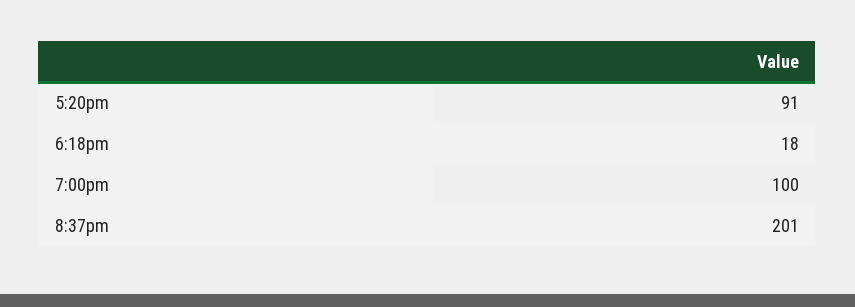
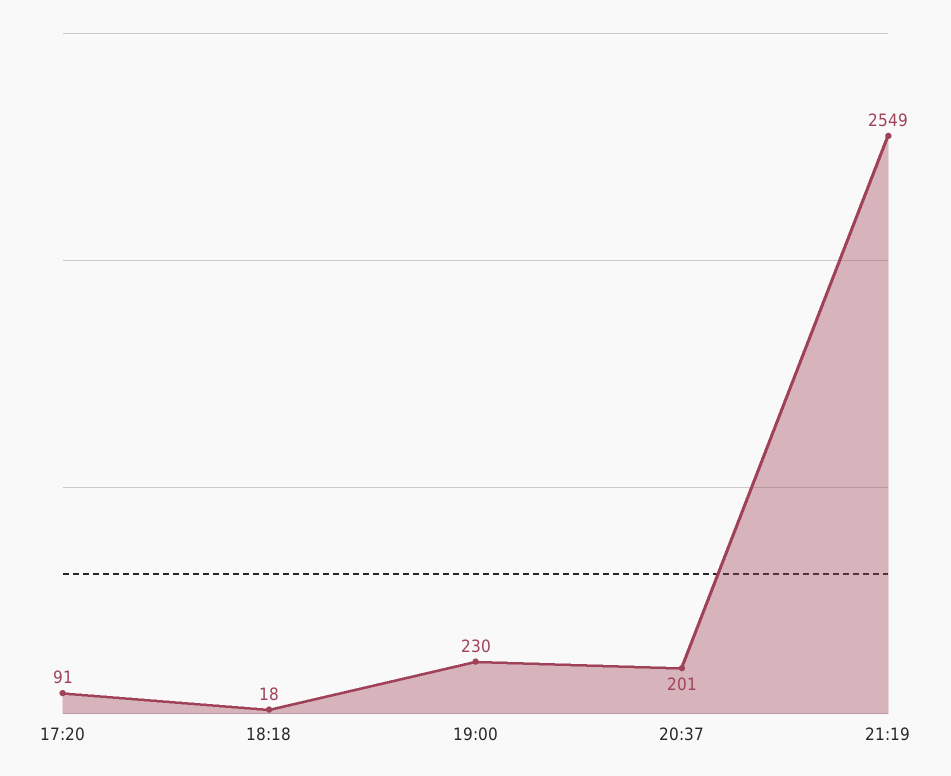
7:00pm: 100 -> 230
21:19: none -> 2549

